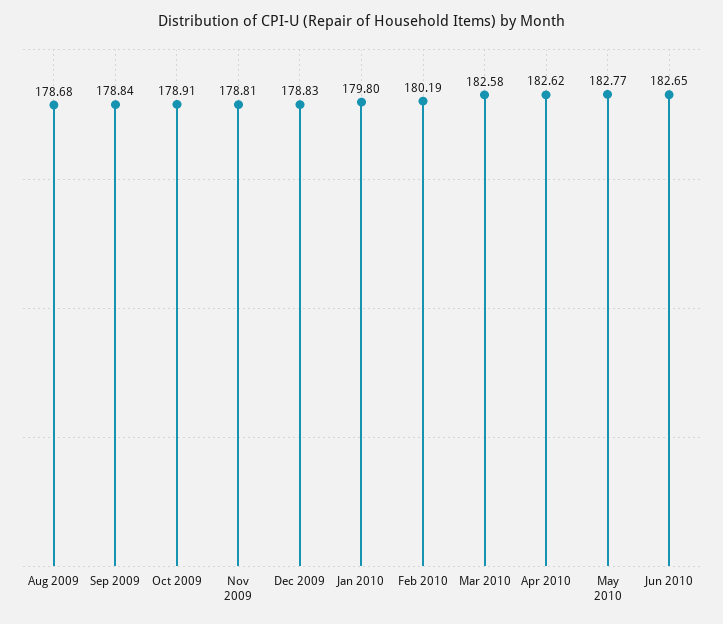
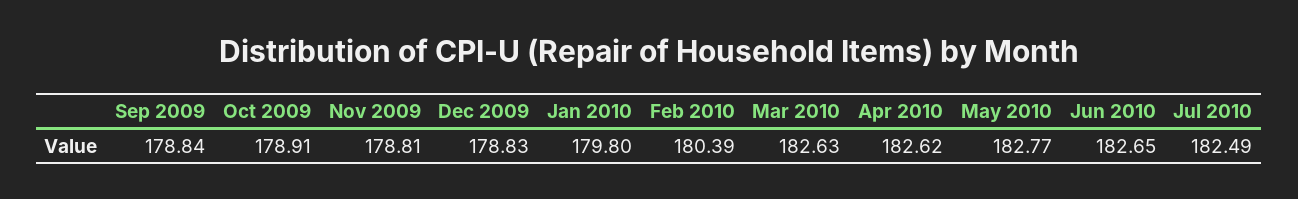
Aug 2009: 178.68 -> none
Feb 2010: 180.19 -> 180.39
Mar 2010: 182.58 -> 182.63
Jul 2010: none -> 182.49

